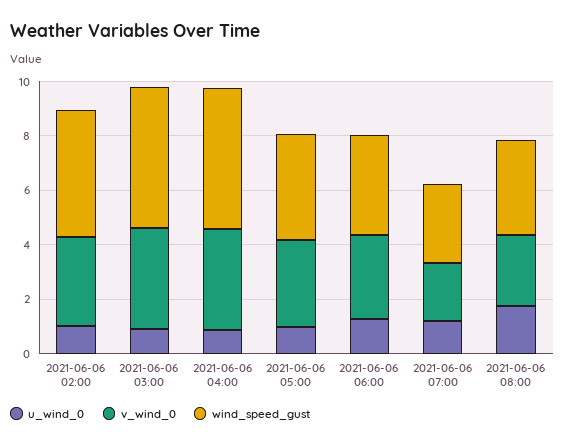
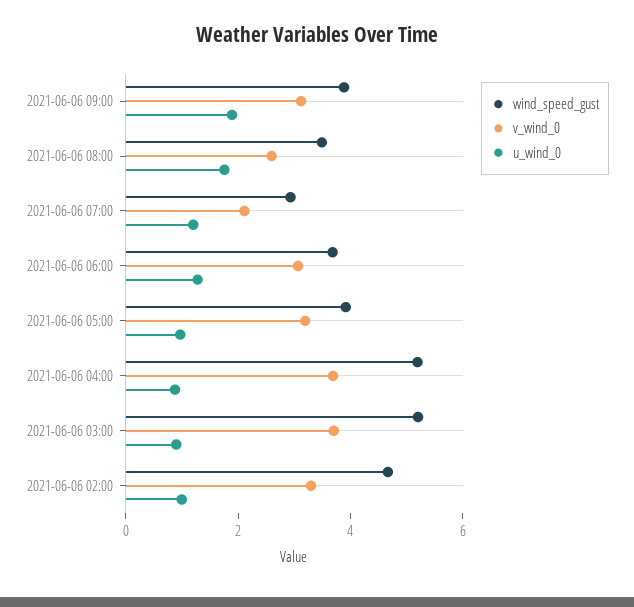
wind_speed_gust, 2021-06-06 09:00: none -> 4
v_wind_0, 2021-06-06 09:00: none -> 3
u_wind_0, 2021-06-06 09:00: none -> 2

